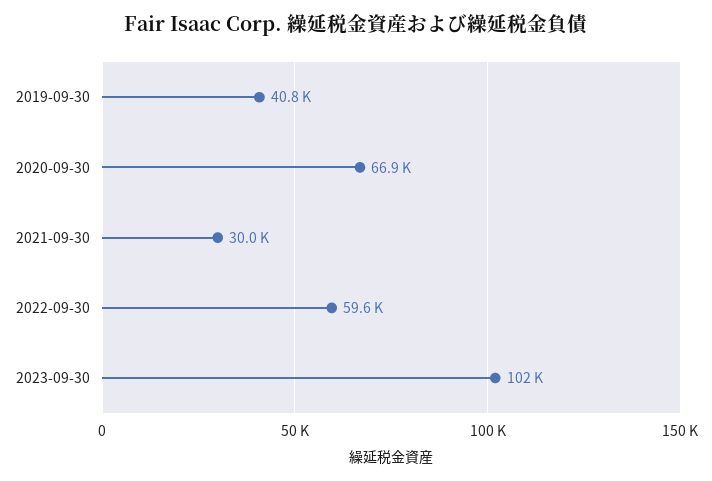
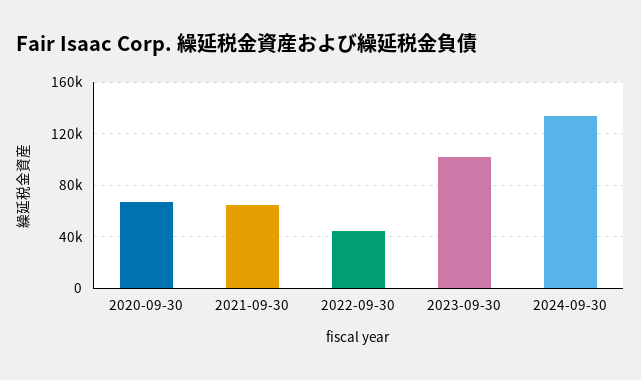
2019-09-30: 40800 -> none
2021-09-30: 30000 -> 65000
2022-09-30: 59600 -> 45000
2024-09-30: none -> 135000

